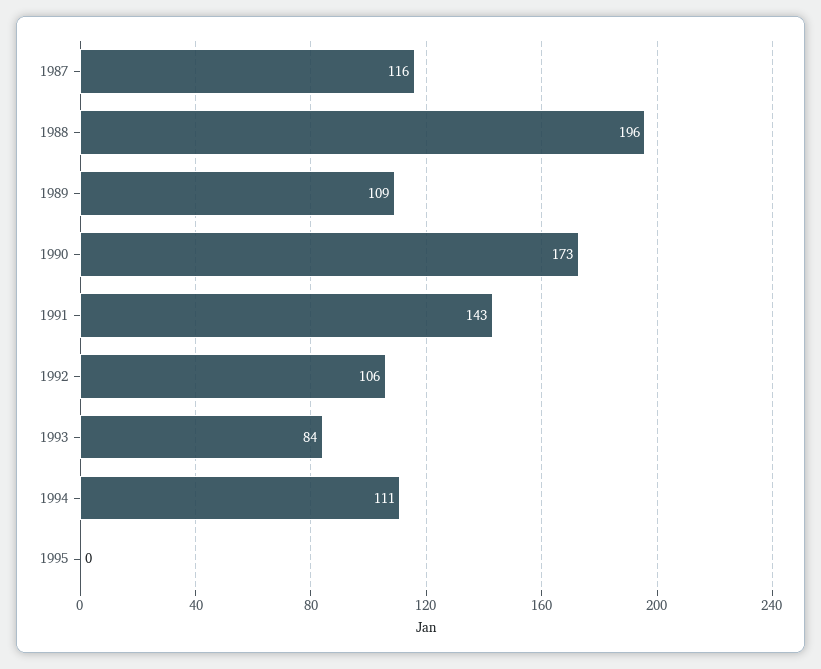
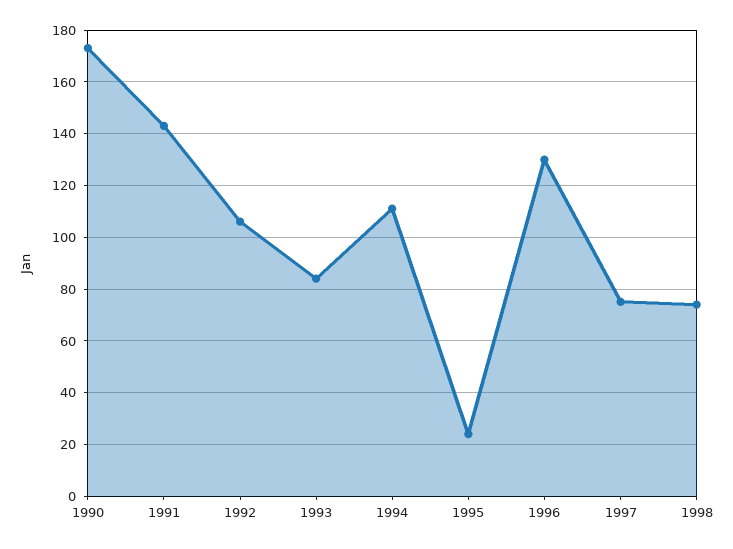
1987: 116 -> none
1988: 196 -> none
1989: 109 -> none
1995: 0 -> 25
1996: none -> 130
1997: none -> 75
1998: none -> 75

